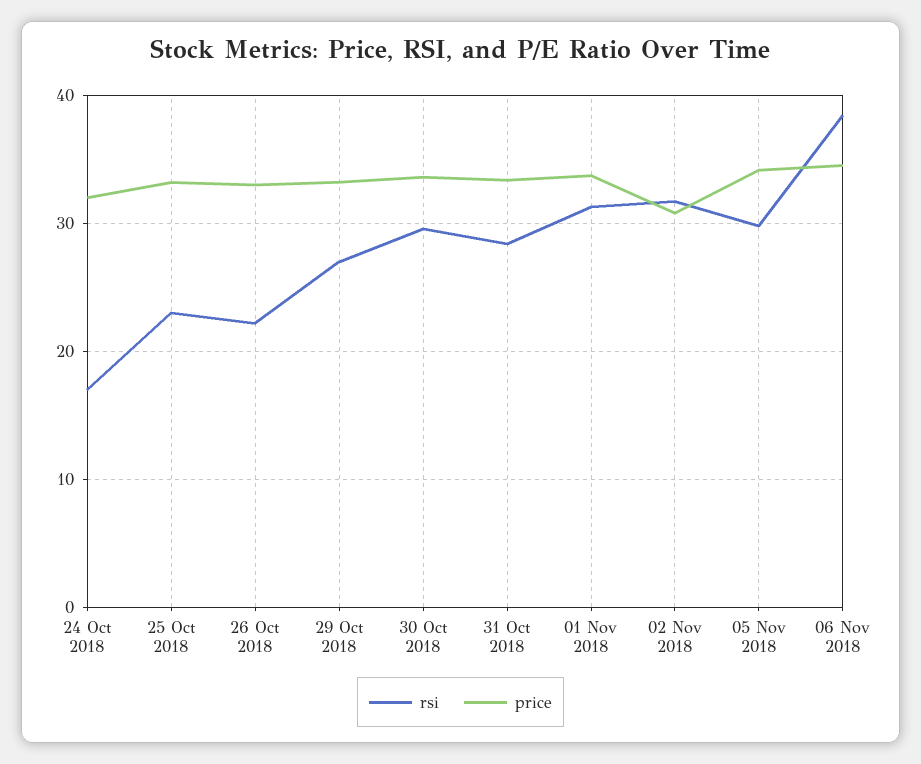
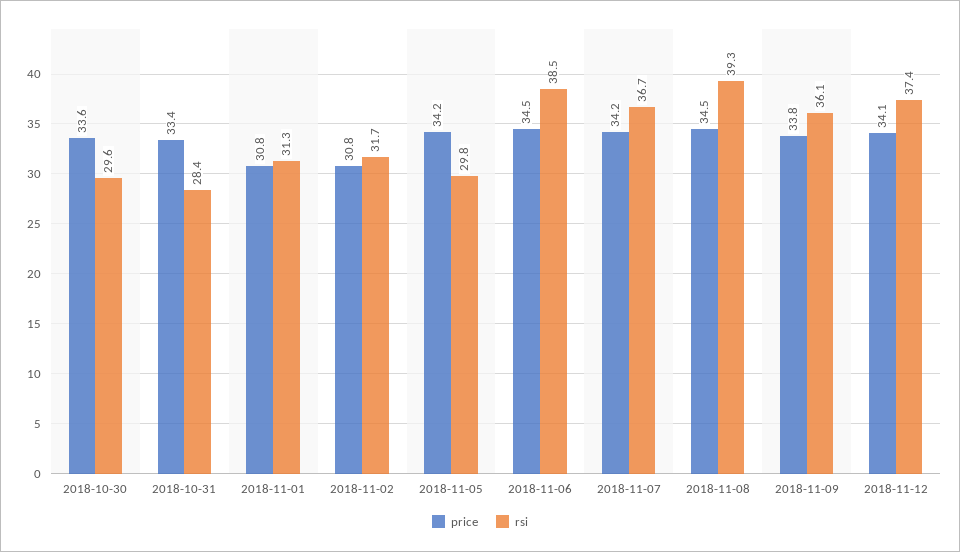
rsi, 24 Oct 2018: 17 -> none
price, 24 Oct 2018: 32 -> none
rsi, 25 Oct 2018: 23 -> none
price, 25 Oct 2018: 33 -> none
rsi, 26 Oct 2018: 22 -> none
price, 26 Oct 2018: 33 -> none
rsi, 29 Oct 2018: 27 -> none
price, 29 Oct 2018: 33 -> none
price, 01 Nov 2018: 34 -> 30.8
price, 2018-11-07: none -> 34.2
rsi, 2018-11-07: none -> 36.7
price, 2018-11-08: none -> 34.5
rsi, 2018-11-08: none -> 39.3
price, 2018-11-09: none -> 33.8
rsi, 2018-11-09: none -> 36.1
price, 2018-11-12: none -> 34.1
rsi, 2018-11-12: none -> 37.4

